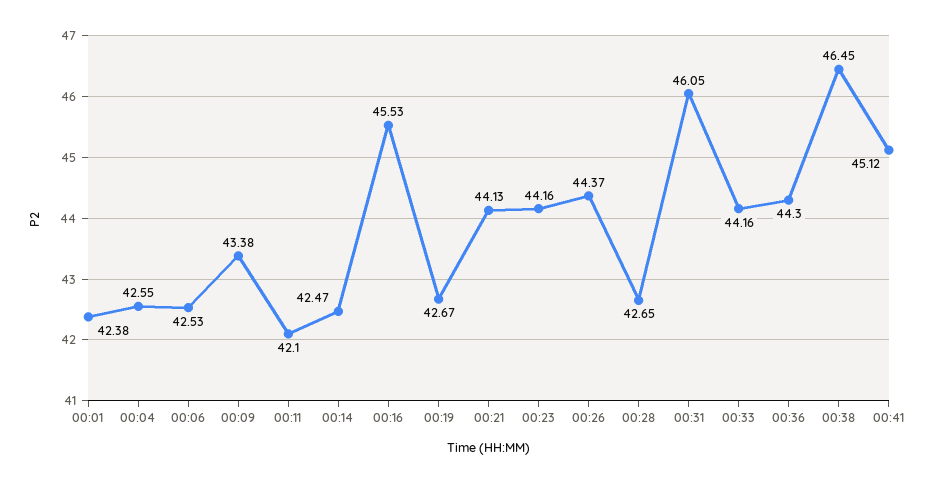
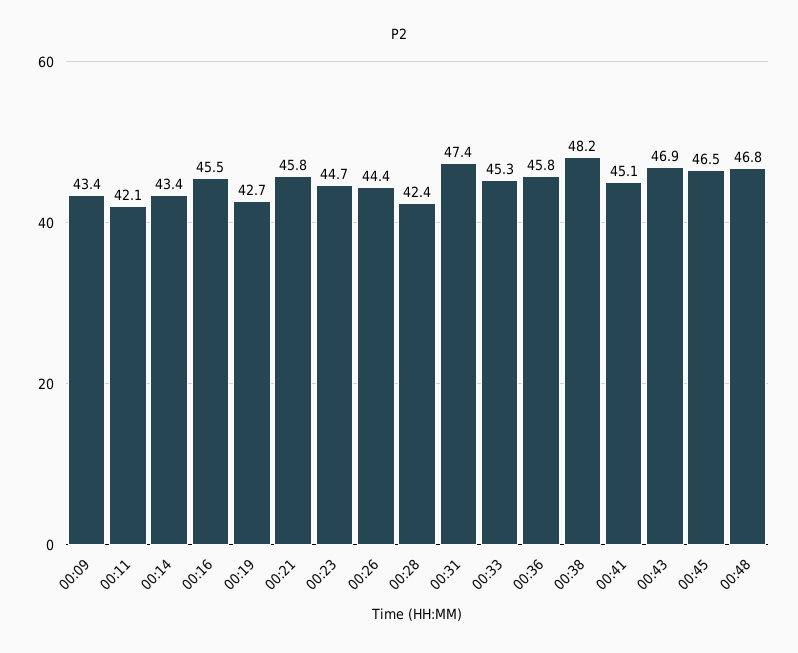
00:01: 42.38 -> none
00:04: 42.55 -> none
00:06: 42.53 -> none
00:14: 42.47 -> 43.4
00:21: 44.13 -> 45.8
00:23: 44.16 -> 44.7
00:28: 42.65 -> 42.4
00:31: 46.05 -> 47.4
00:33: 44.16 -> 45.3
00:36: 44.3 -> 45.8
00:38: 46.45 -> 48.2
00:43: none -> 46.9
00:45: none -> 46.5
00:48: none -> 46.8

